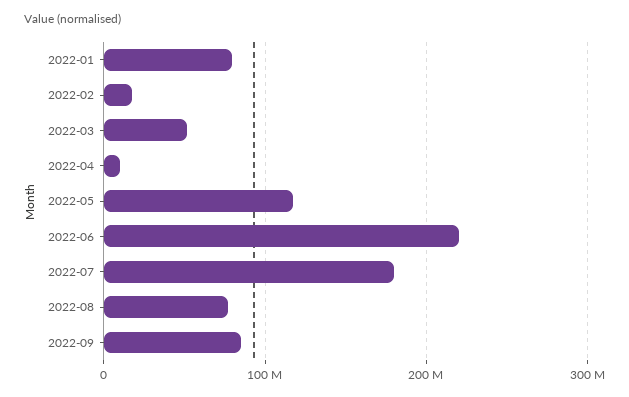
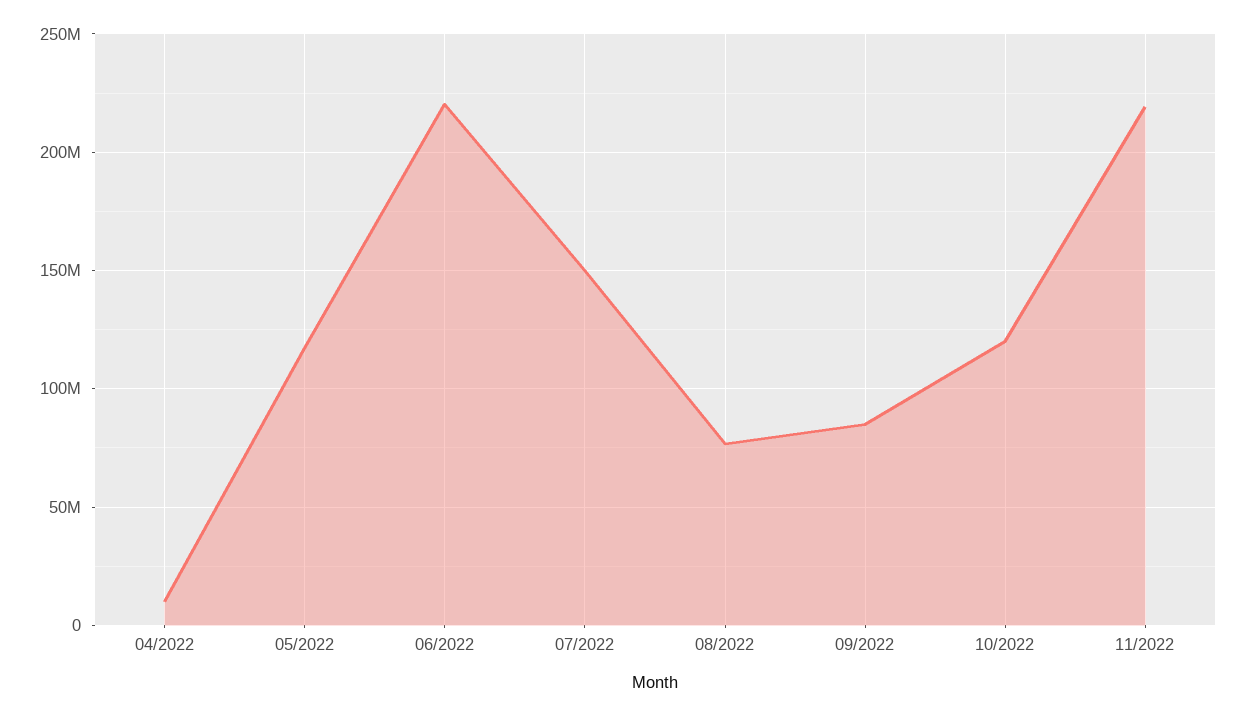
2022-01: 80000000 -> none
2022-02: 20000000 -> none
2022-03: 50000000 -> none
2022-07: 180000000 -> 150000000
10/2022: none -> 120000000
11/2022: none -> 220000000

